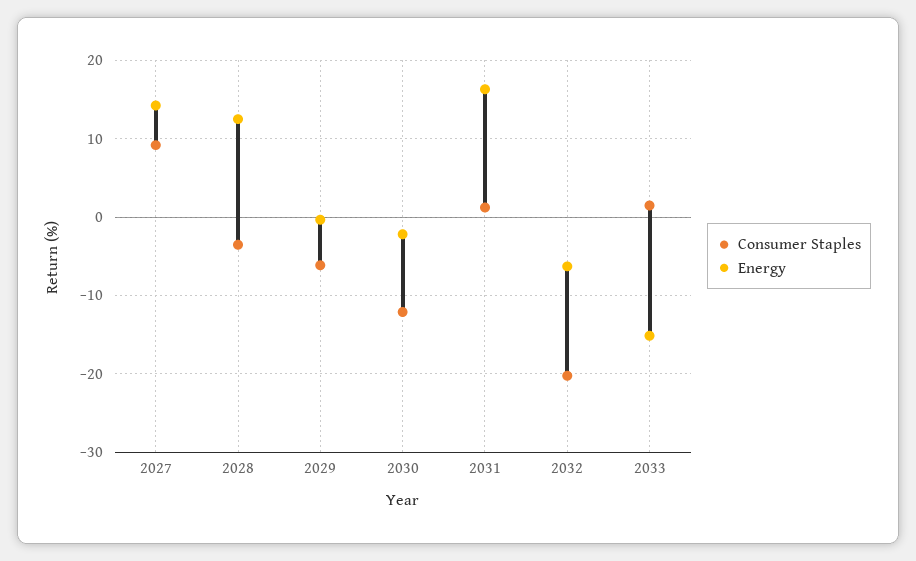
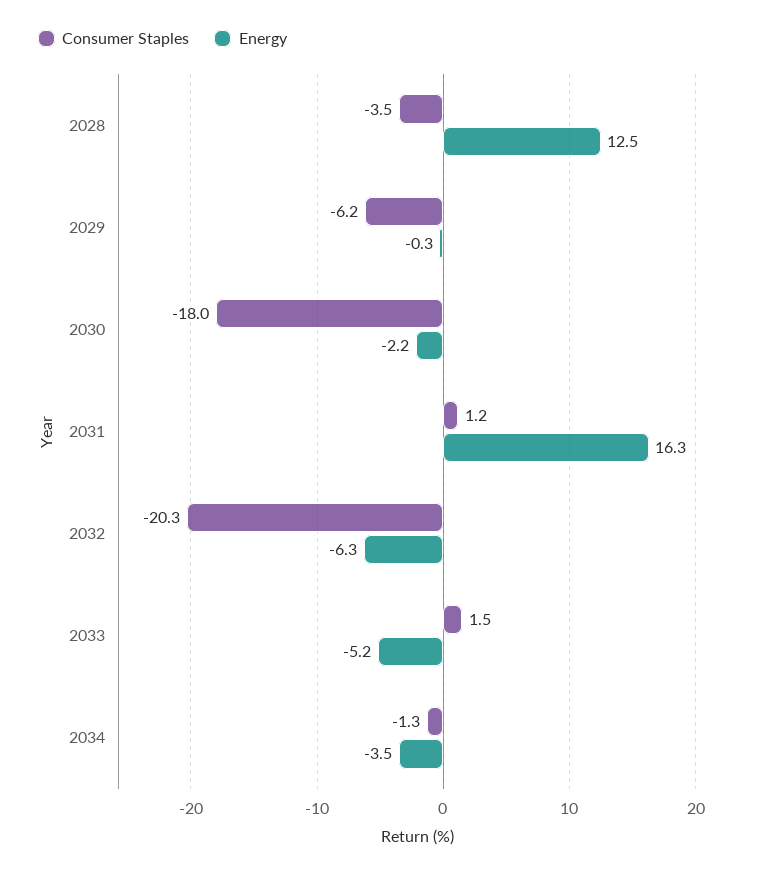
Consumer Staples, 2027: 9 -> none
Energy, 2027: 14 -> none
Consumer Staples, 2030: -12 -> -18
Energy, 2033: -15 -> -5.2
Consumer Staples, 2034: none -> -1.3
Energy, 2034: none -> -3.5

